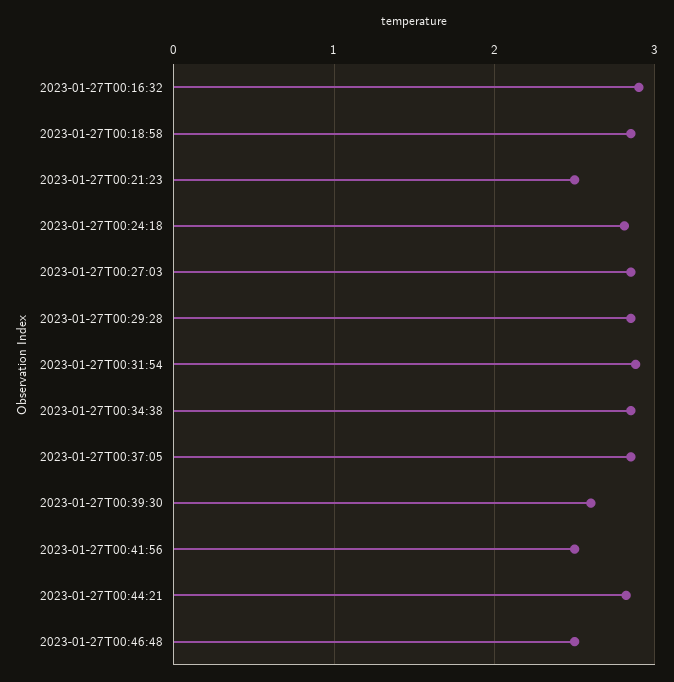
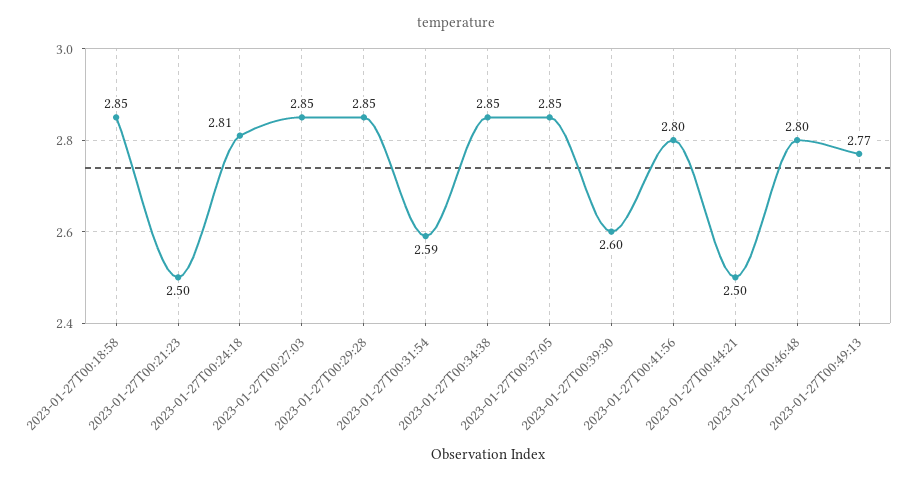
2023-01-27T00:16:32: 2.9 -> none
2023-01-27T00:31:54: 2.9 -> 2.59
2023-01-27T00:41:56: 2.5 -> 2.8
2023-01-27T00:44:21: 2.8 -> 2.5
2023-01-27T00:46:48: 2.5 -> 2.8
2023-01-27T00:49:13: none -> 2.77

